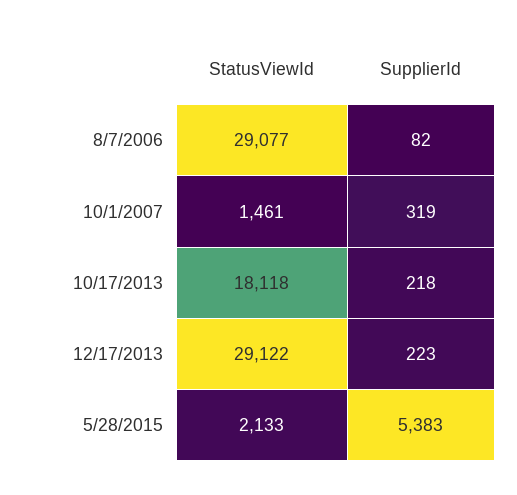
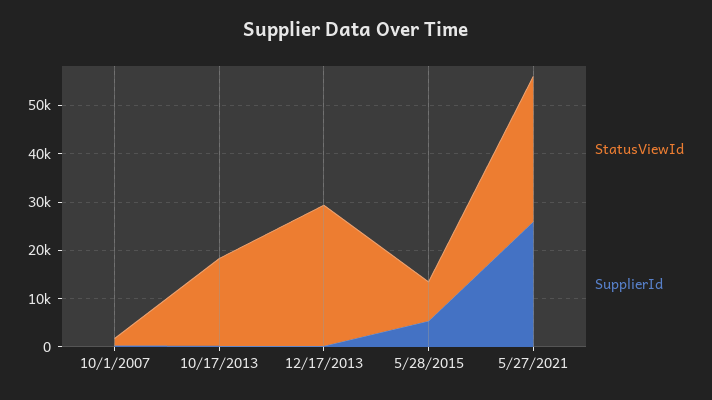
StatusViewId, 8/7/2006: 29077 -> none
SupplierId, 8/7/2006: 82 -> none
StatusViewId, 5/28/2015: 2133 -> 8000
StatusViewId, 5/27/2021: none -> 30000
SupplierId, 5/27/2021: none -> 26000

